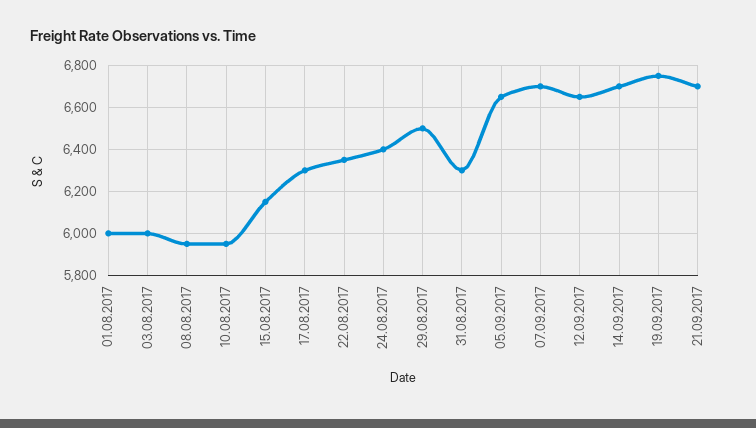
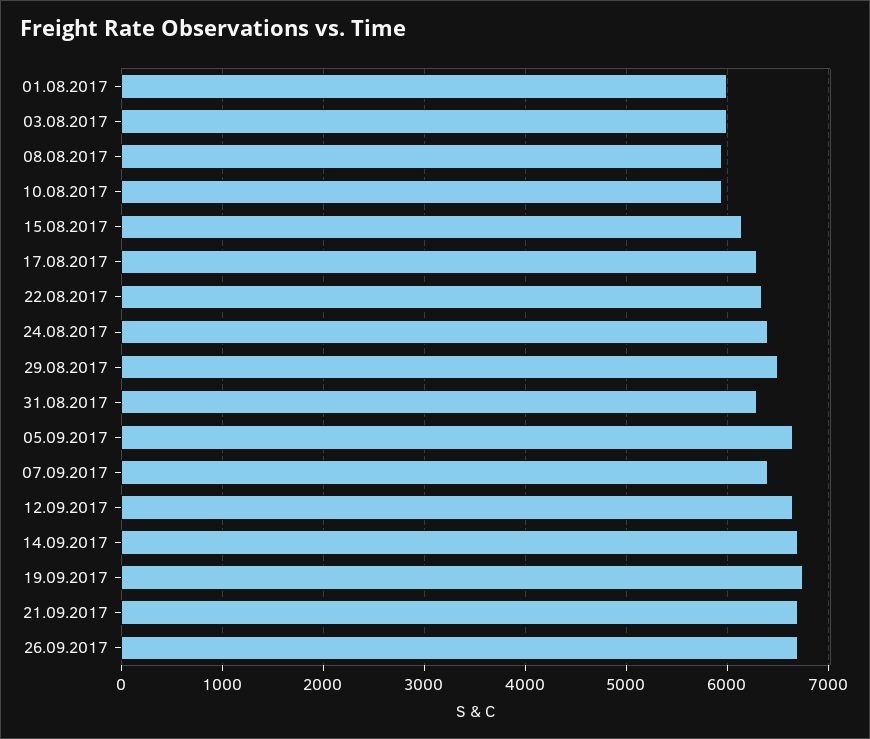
07.09.2017: 6700 -> 6400
26.09.2017: none -> 6700

